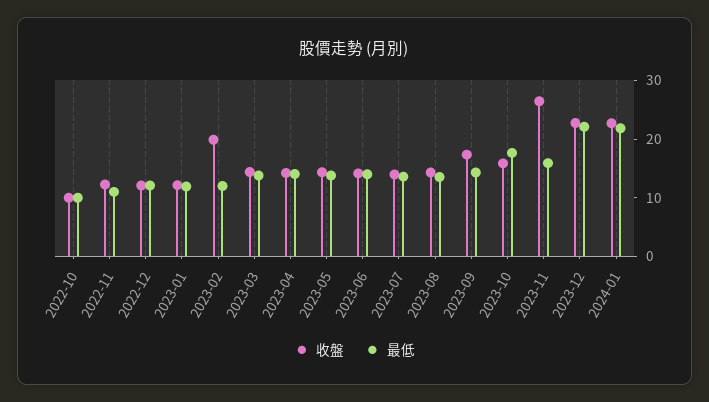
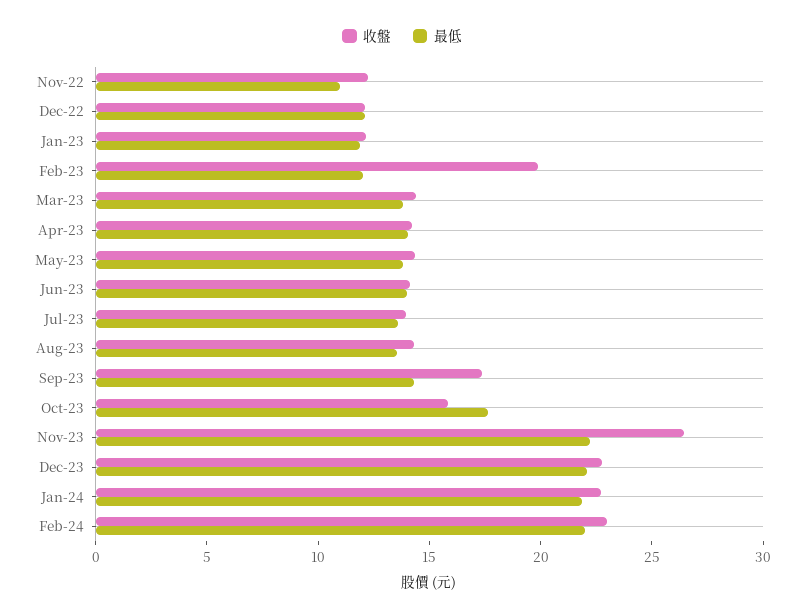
收盤, 2022-10: 10 -> none
最低, 2022-10: 10 -> none
最低, 2023-11: 16 -> 22
收盤, Feb-24: none -> 23
最低, Feb-24: none -> 22

